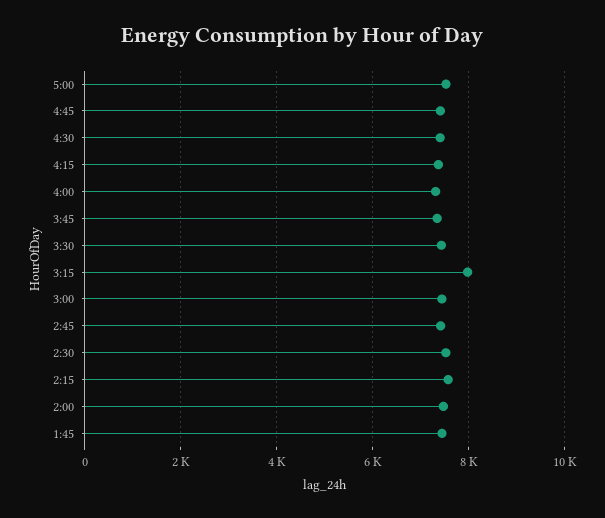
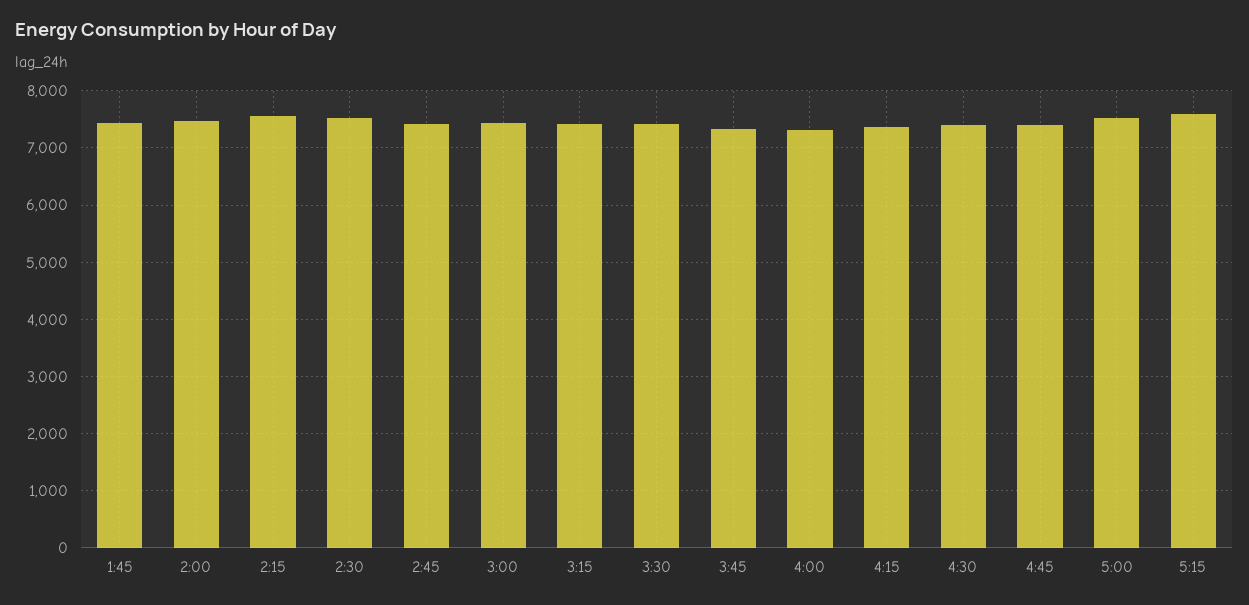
3:15: 8000 -> 7400
5:15: none -> 7600

